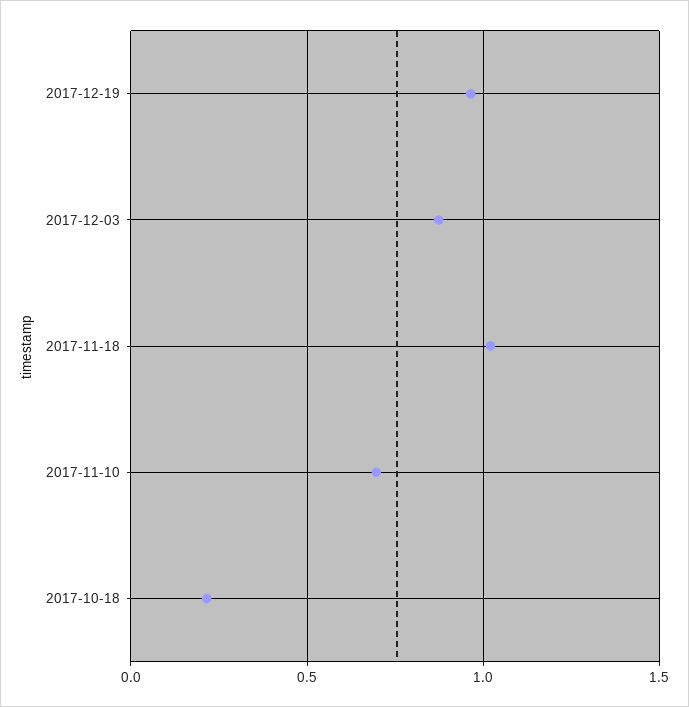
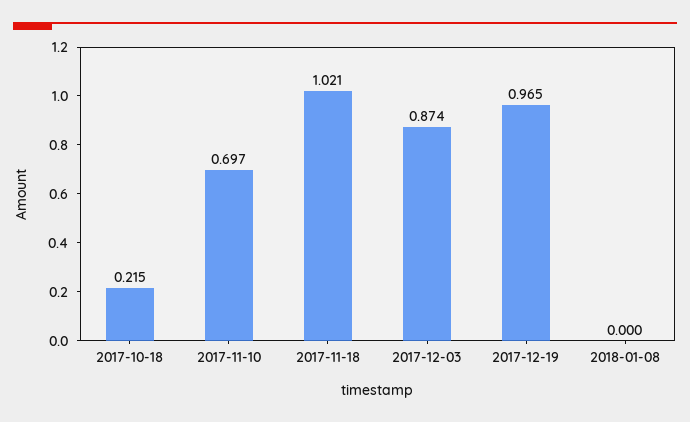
2018-01-08: none -> 0

